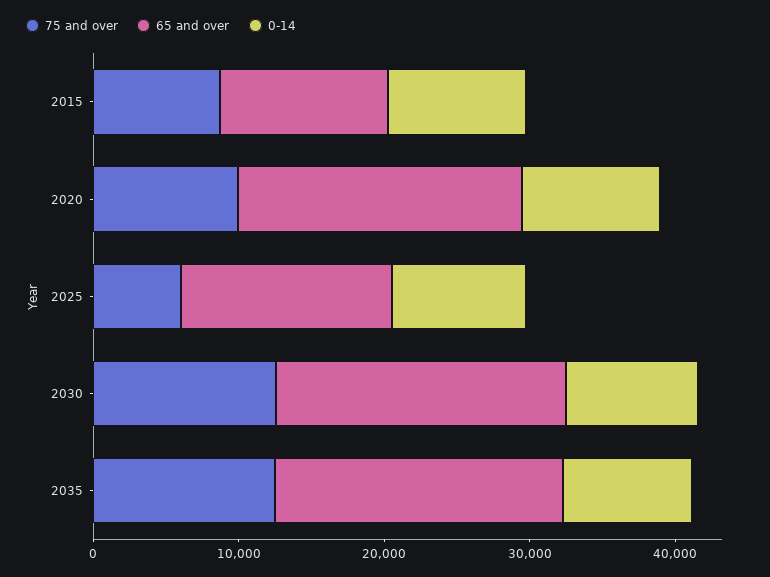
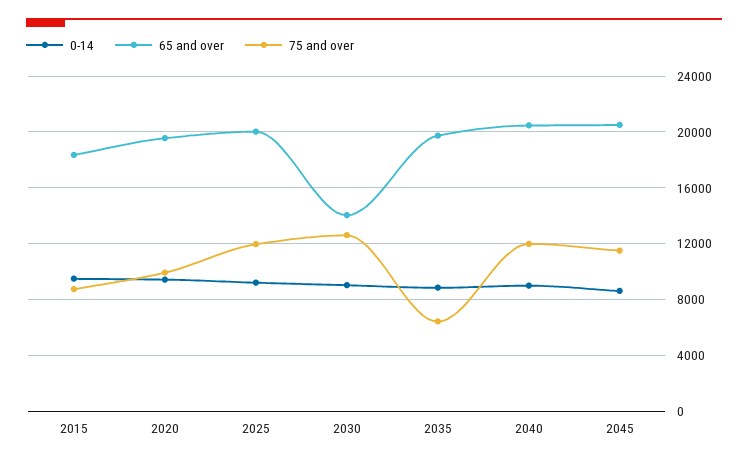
65 and over, 2015: 12000 -> 18500
75 and over, 2025: 6000 -> 12000
65 and over, 2025: 14000 -> 20000
65 and over, 2030: 20000 -> 14000
75 and over, 2035: 12000 -> 6500
0-14, 2040: none -> 9000
65 and over, 2040: none -> 20500
75 and over, 2040: none -> 12000
0-14, 2045: none -> 8500
65 and over, 2045: none -> 20500
75 and over, 2045: none -> 11500

